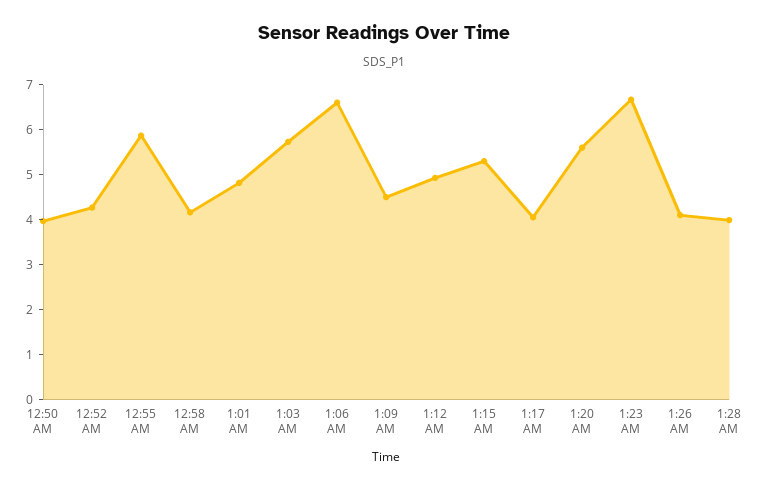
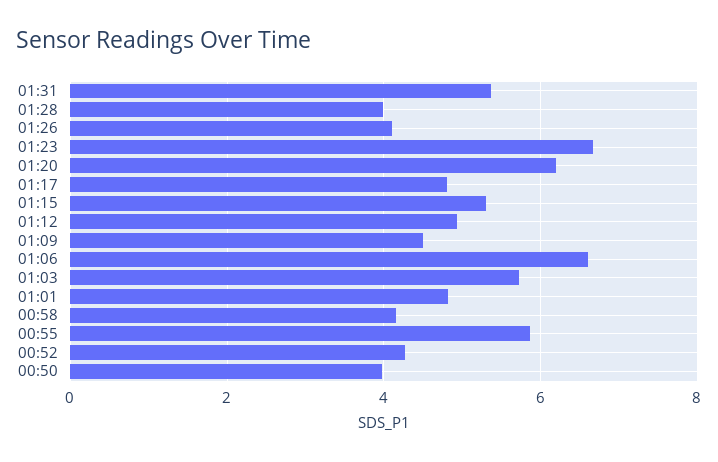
1:17 AM: 4 -> 4.8
1:20 AM: 5.6 -> 6.2
01:31: none -> 5.4

